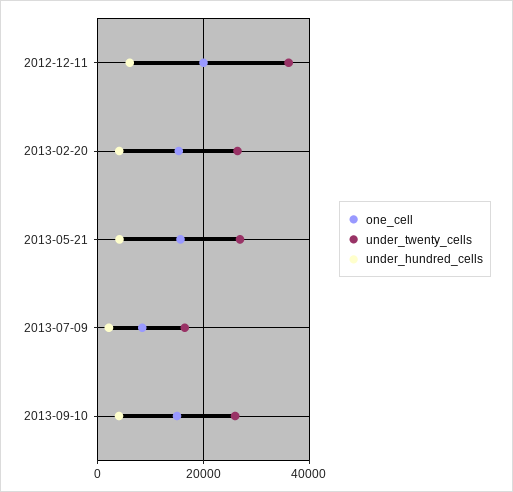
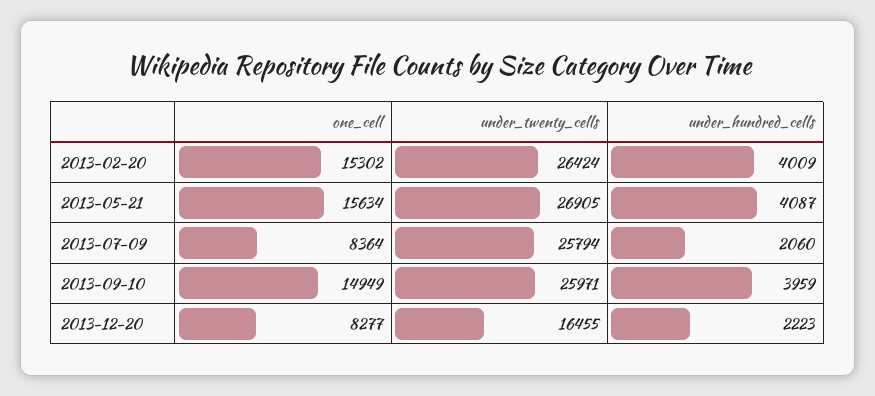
one_cell, 2012-12-11: 20000 -> none
under_twenty_cells, 2012-12-11: 36000 -> none
under_hundred_cells, 2012-12-11: 6000 -> none
under_twenty_cells, 2013-07-09: 16000 -> 25794
one_cell, 2013-12-20: none -> 8277
under_twenty_cells, 2013-12-20: none -> 16455
under_hundred_cells, 2013-12-20: none -> 2223

